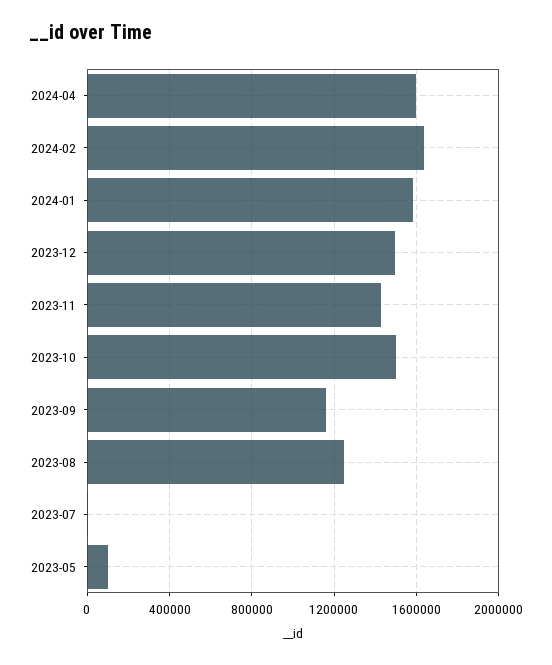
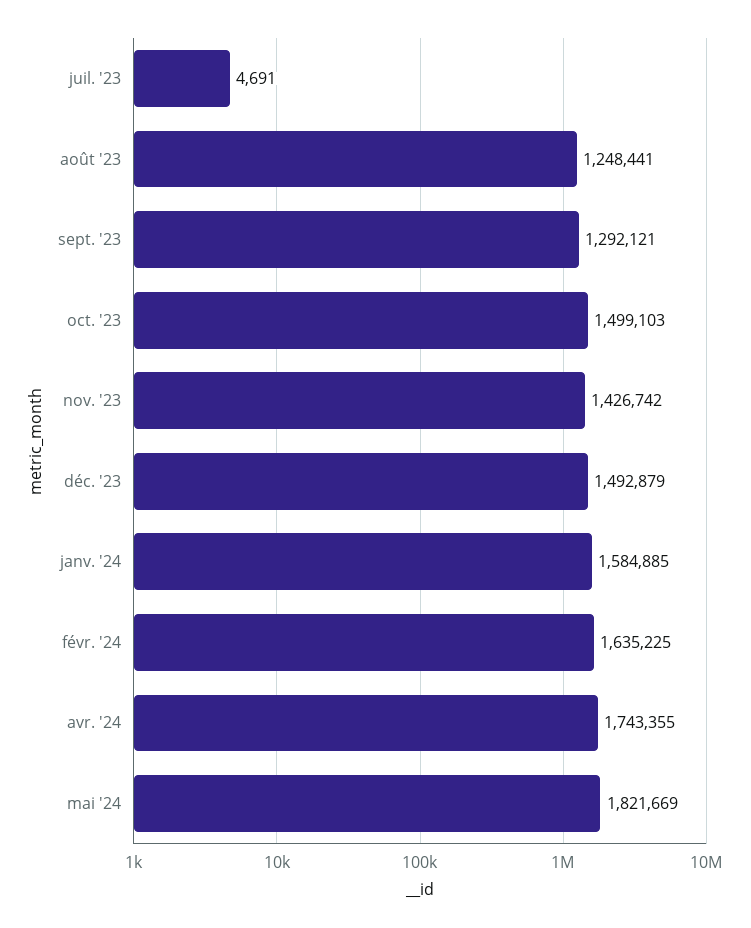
2024-04: 1600000 -> 1743355
2023-09: 1150000 -> 1292121
2023-05: 100000 -> none
mai '24: none -> 1821669

